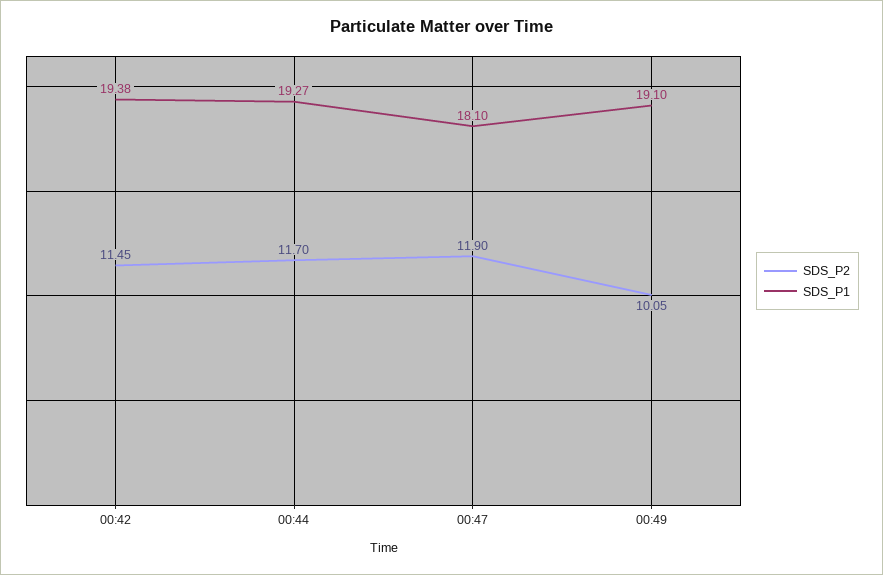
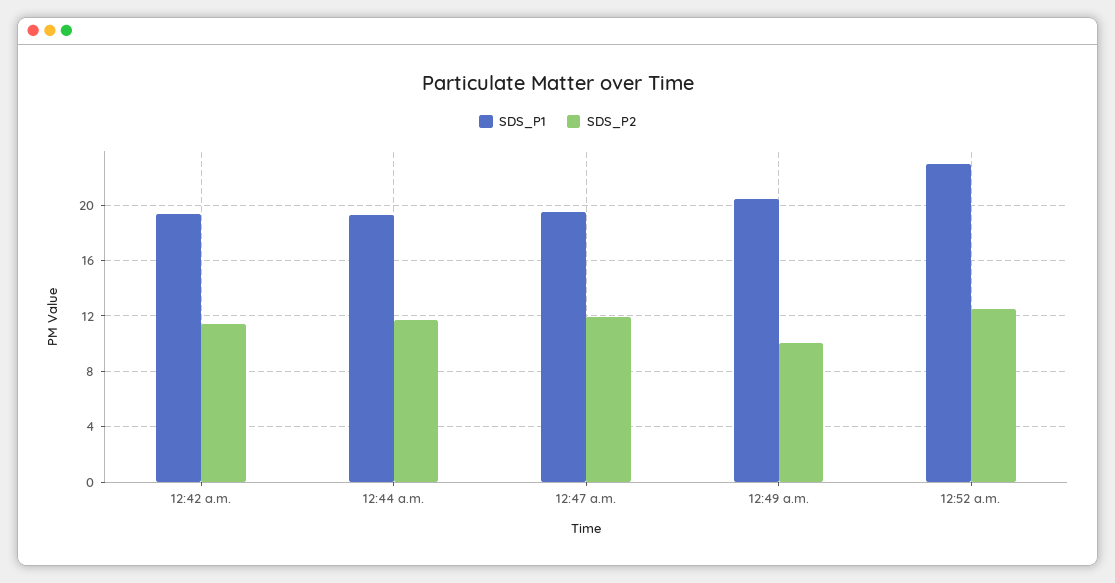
SDS_P1, 00:47: 18.1 -> 19.5
SDS_P1, 00:49: 19.1 -> 20.5
SDS_P1, 12:52 a.m.: none -> 23
SDS_P2, 12:52 a.m.: none -> 12.5

